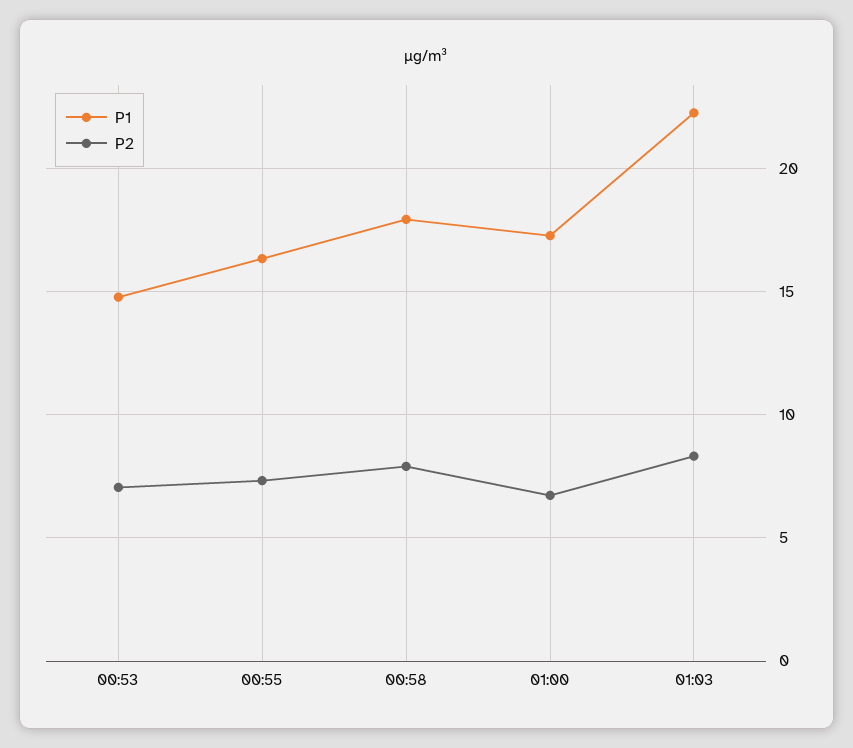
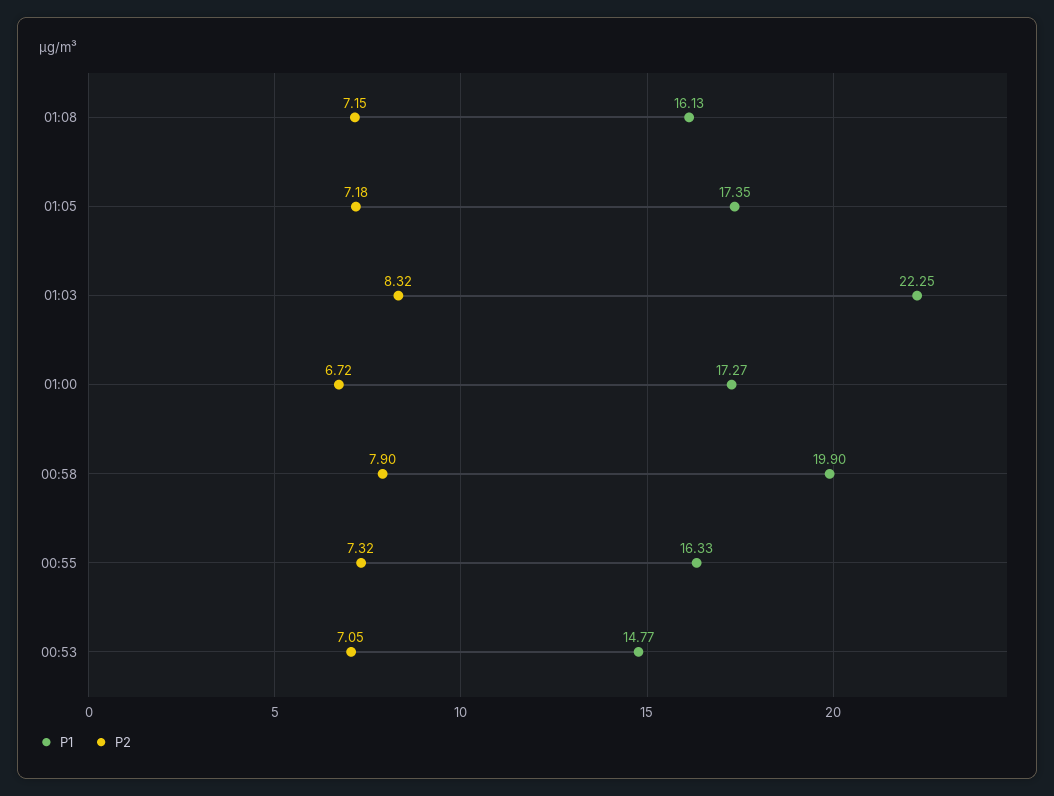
P1, 00:58: 18 -> 19.9
P1, 01:08: none -> 16.13
P2, 01:08: none -> 7.15
P1, 01:05: none -> 17.35
P2, 01:05: none -> 7.18

